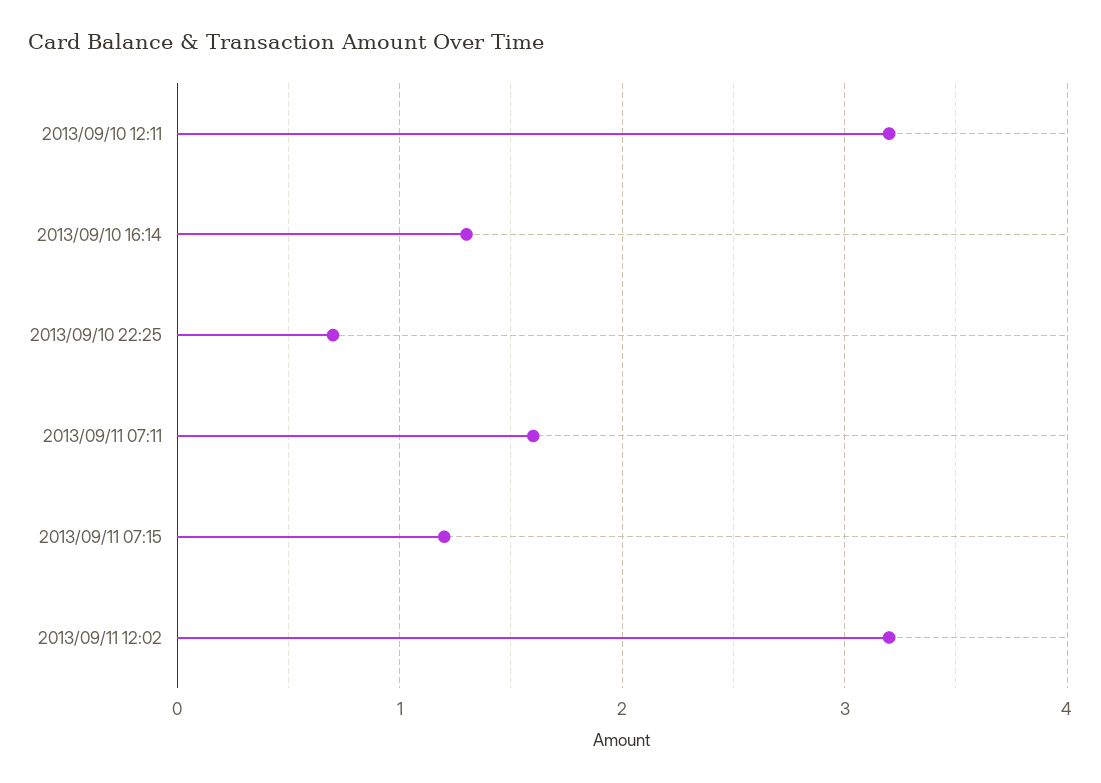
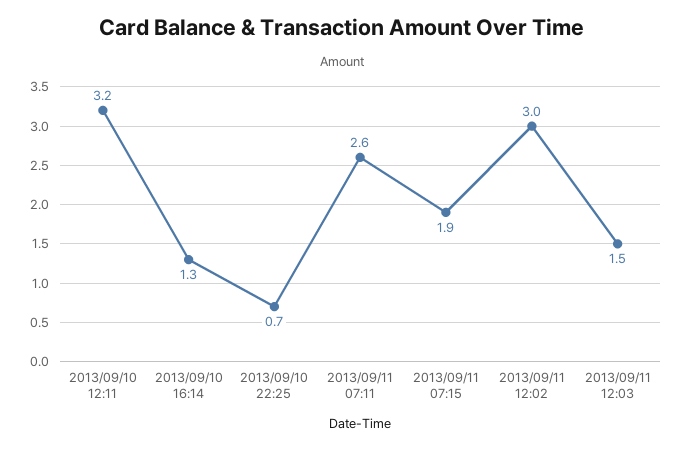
2013/09/11 07:11: 1.6 -> 2.6
2013/09/11 07:15: 1.2 -> 1.9
2013/09/11 12:02: 3.2 -> 3
2013/09/11 12:03: none -> 1.5

